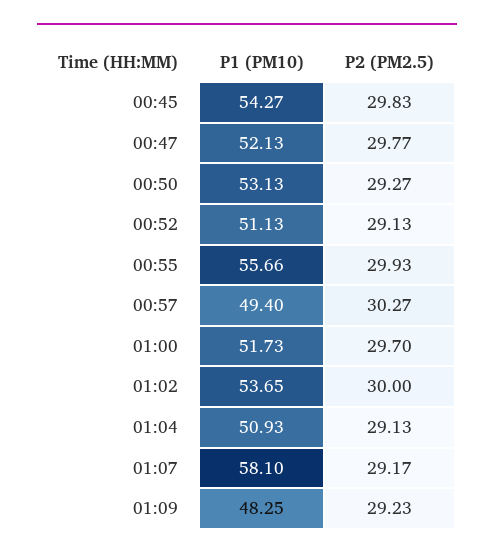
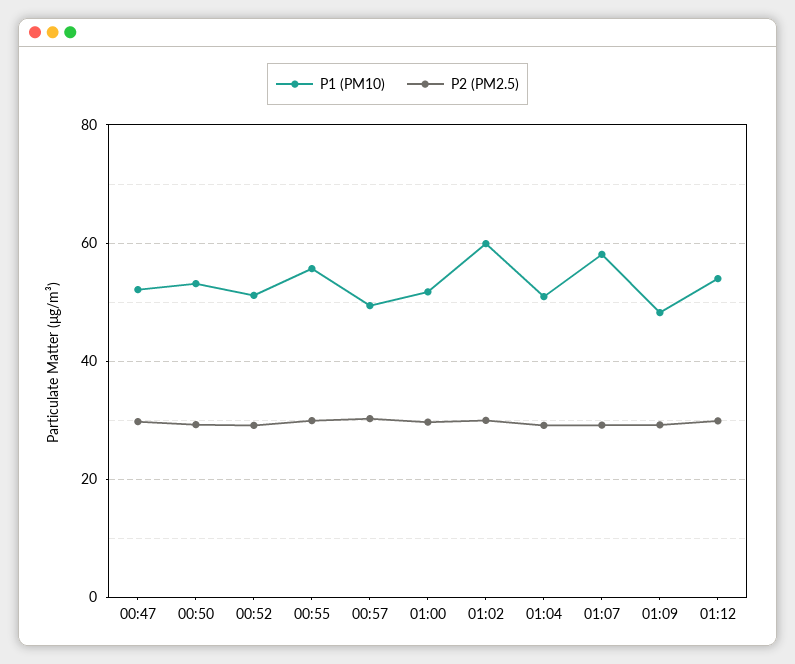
P1 (PM10), 00:45: 54.27 -> none
P2 (PM2.5), 00:45: 29.83 -> none
P1 (PM10), 01:02: 53.65 -> 60
P1 (PM10), 01:12: none -> 54
P2 (PM2.5), 01:12: none -> 30

